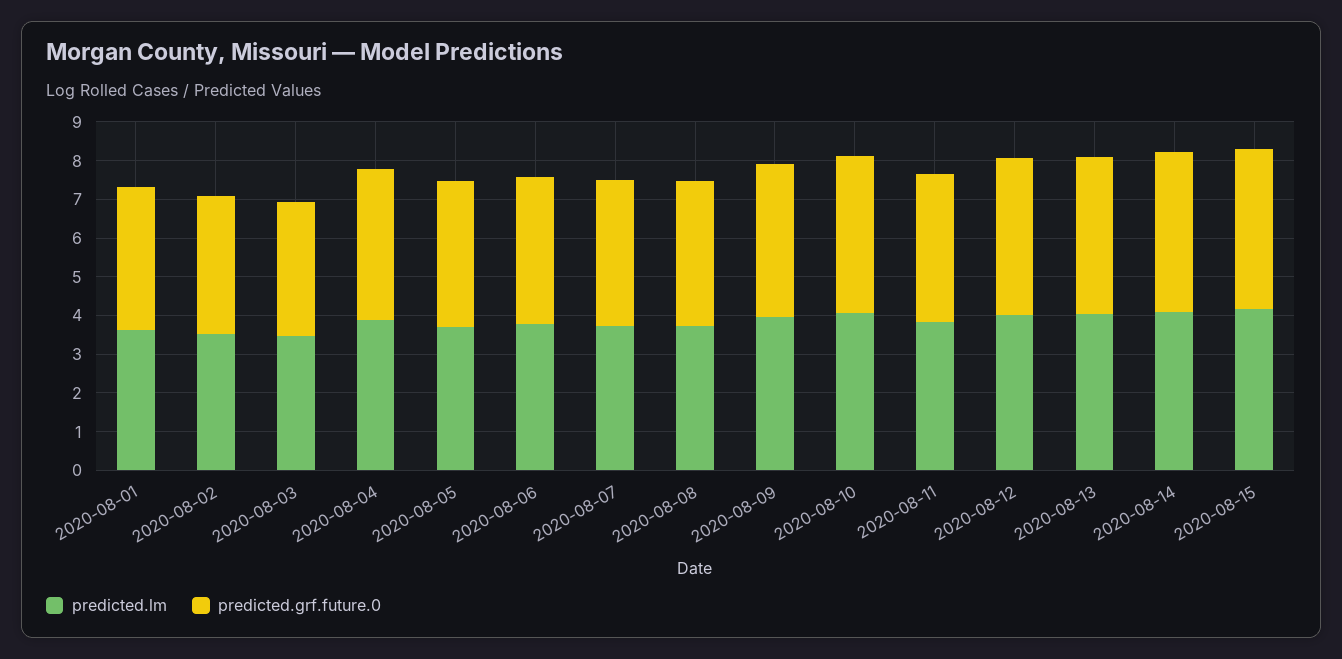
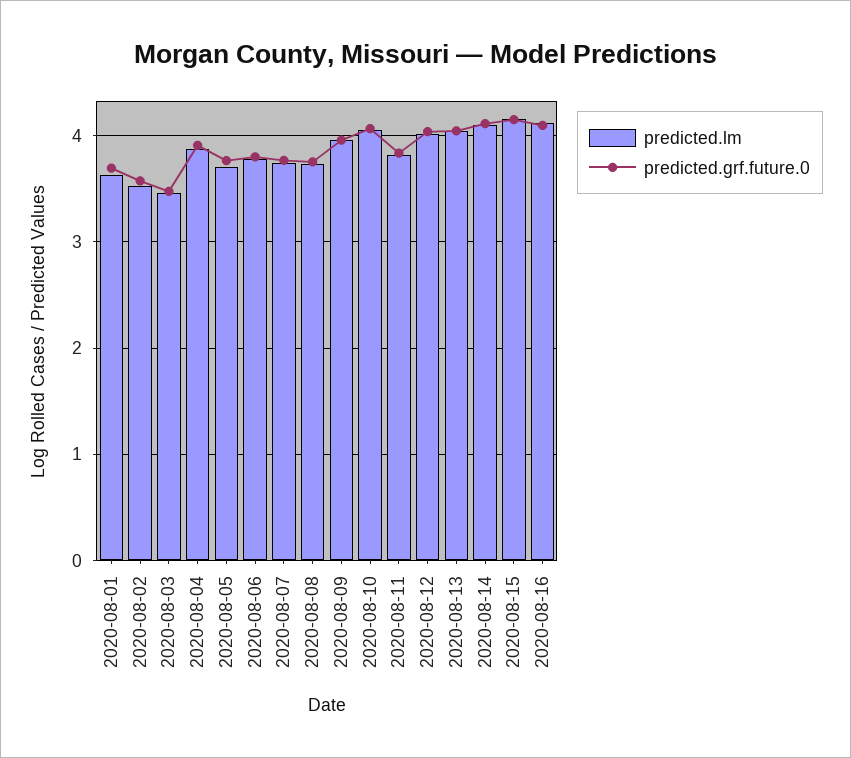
predicted.lm, 2020-08-16: none -> 4.1
predicted.grf.future.0, 2020-08-16: none -> 4.1

